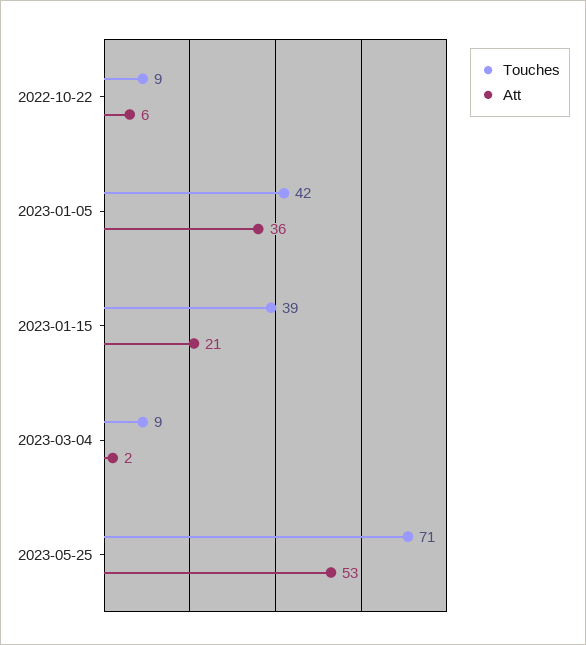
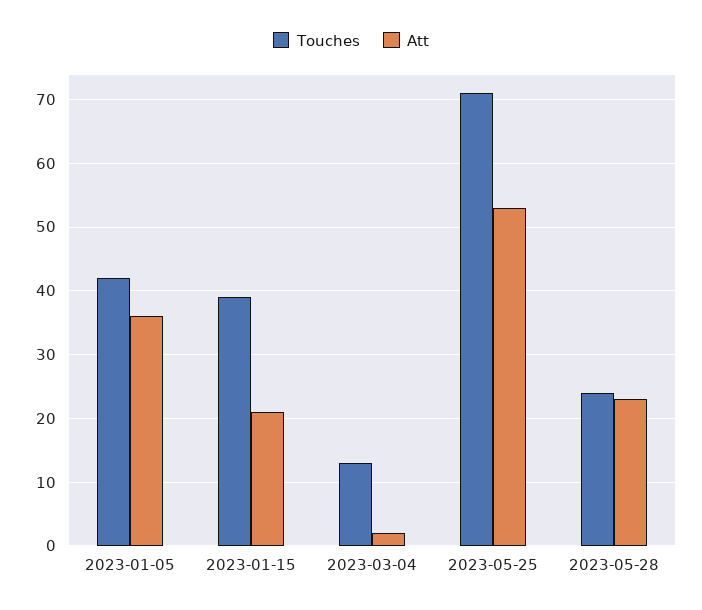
Touches, 2022-10-22: 9 -> none
Att, 2022-10-22: 6 -> none
Touches, 2023-03-04: 9 -> 13
Touches, 2023-05-28: none -> 24
Att, 2023-05-28: none -> 23

